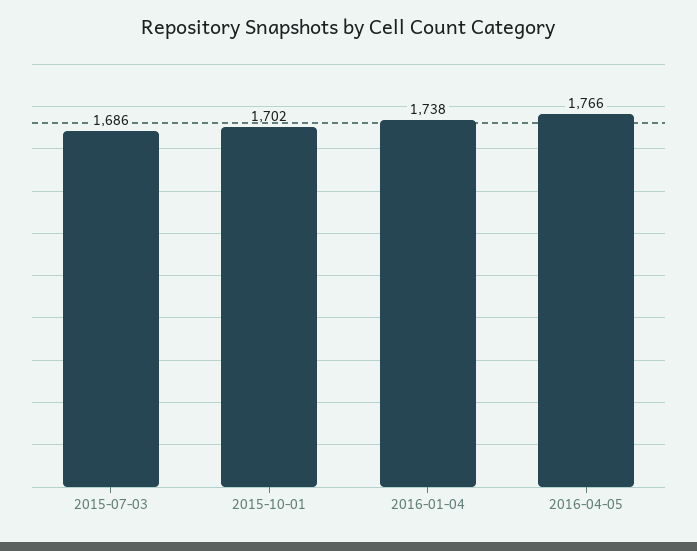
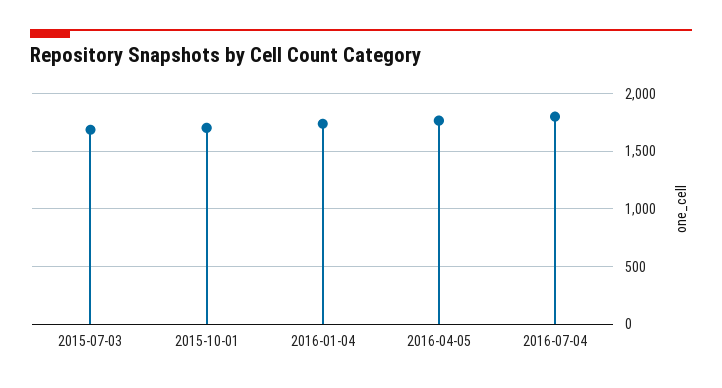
2016-07-04: none -> 1800

